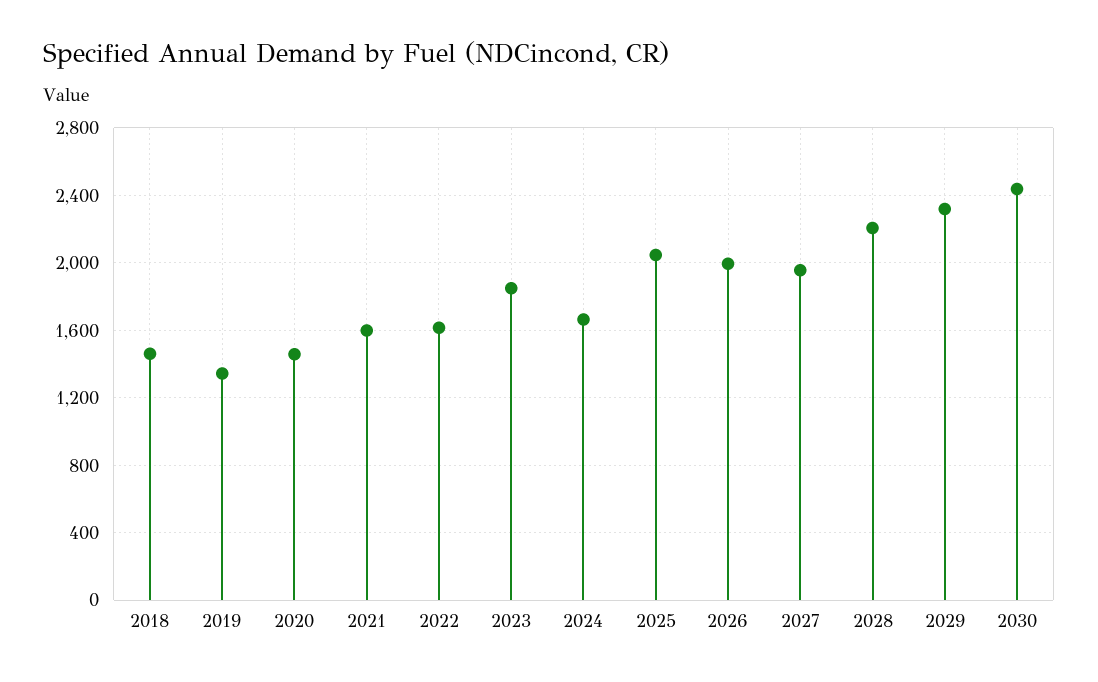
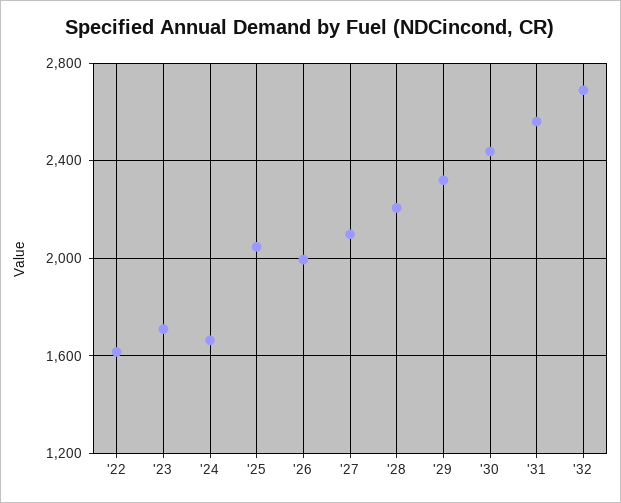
2018: 1450 -> none
2019: 1350 -> none
2020: 1450 -> none
2021: 1600 -> none
2023: 1850 -> 1700
2027: 1950 -> 2100
'31: none -> 2550
'32: none -> 2700

